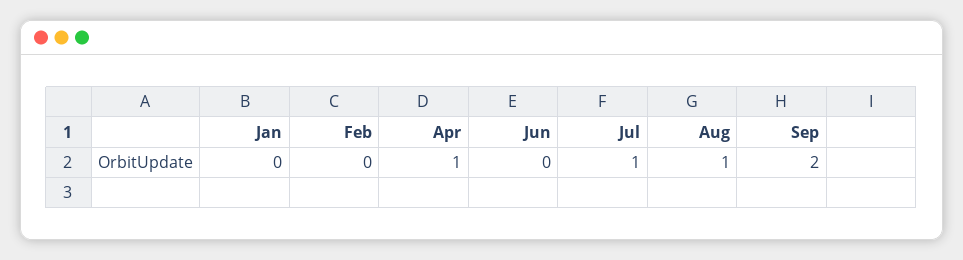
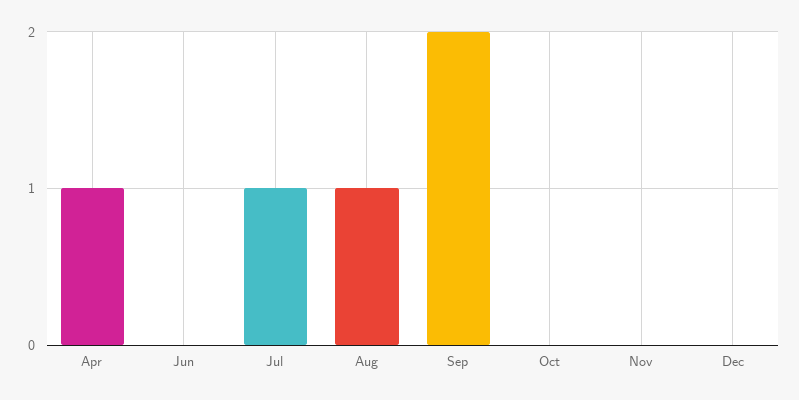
Jan: 0 -> none
Feb: 0 -> none
Oct: none -> 0
Nov: none -> 0
Dec: none -> 0

